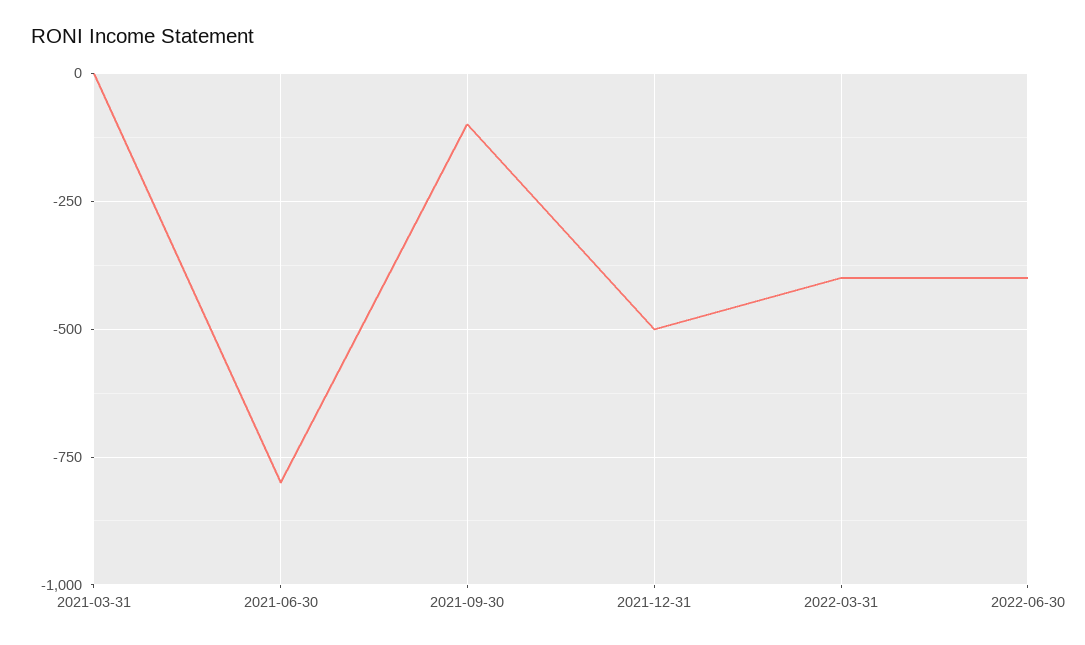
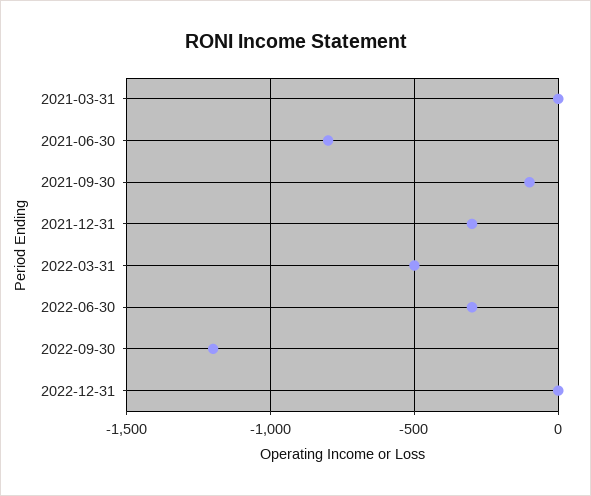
2021-12-31: -500 -> -300
2022-03-31: -400 -> -500
2022-06-30: -400 -> -300
2022-09-30: none -> -1200
2022-12-31: none -> 0

